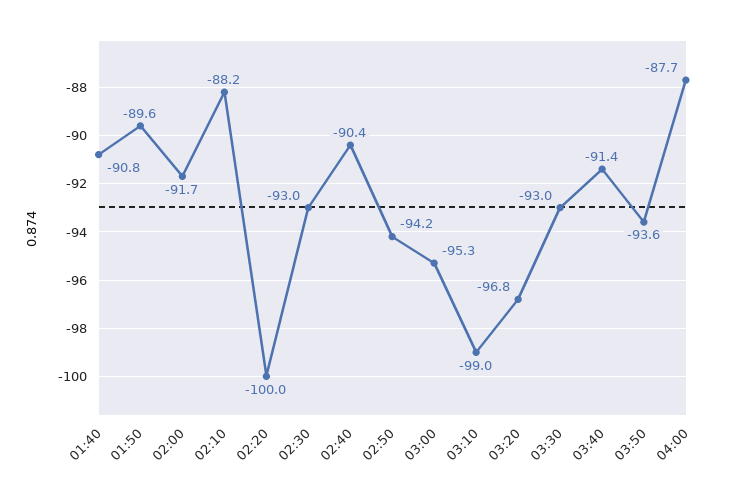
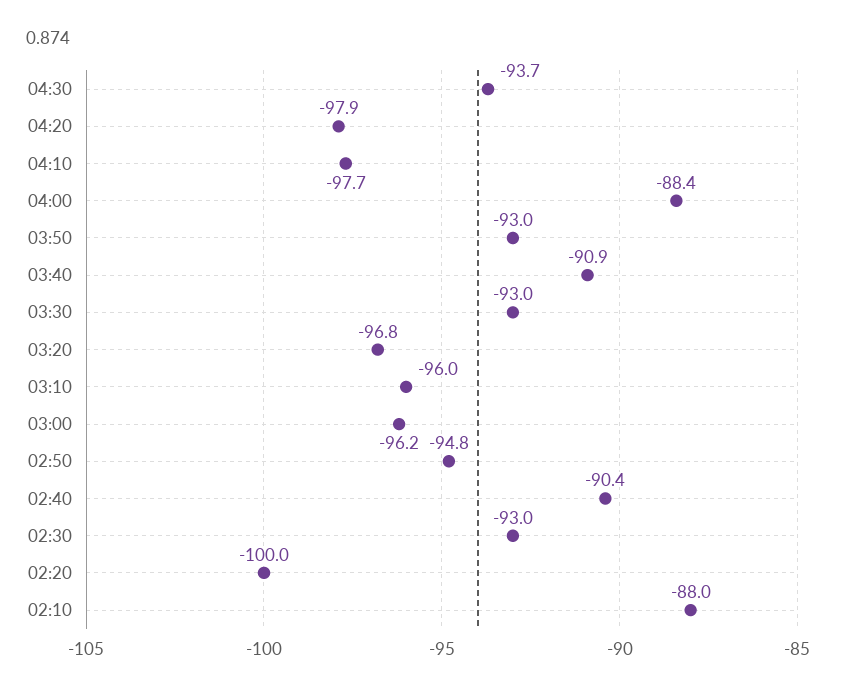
01:40: -90.8 -> none
01:50: -89.6 -> none
02:00: -91.7 -> none
02:10: -88.2 -> -88
02:50: -94.2 -> -94.8
03:00: -95.3 -> -96.2
03:10: -99 -> -96
03:40: -91.4 -> -90.9
03:50: -93.6 -> -93
04:00: -87.7 -> -88.4
04:30: none -> -93.7
04:20: none -> -97.9
04:10: none -> -97.7

